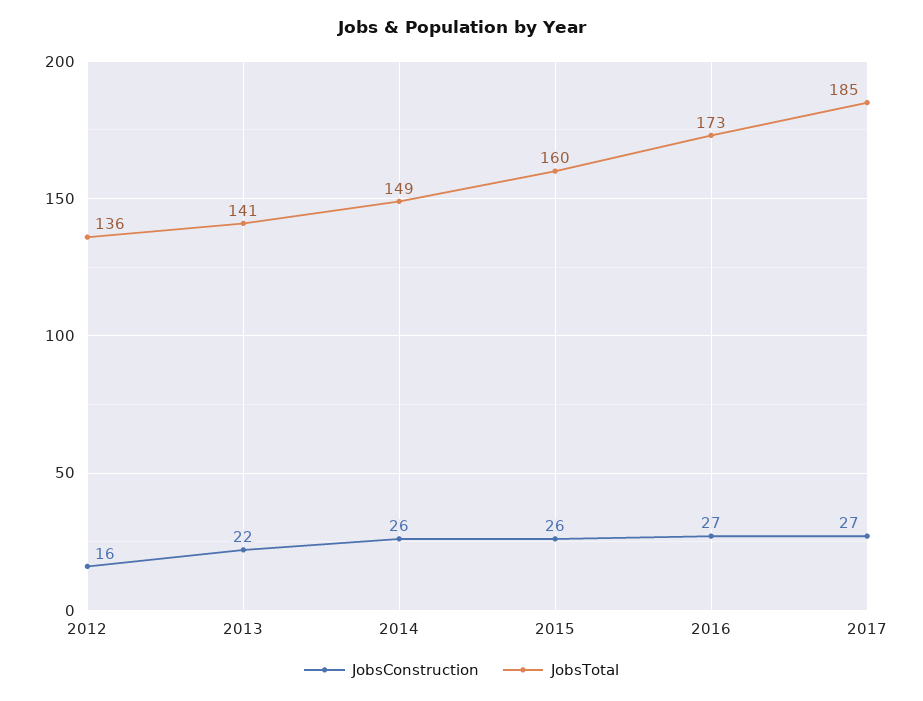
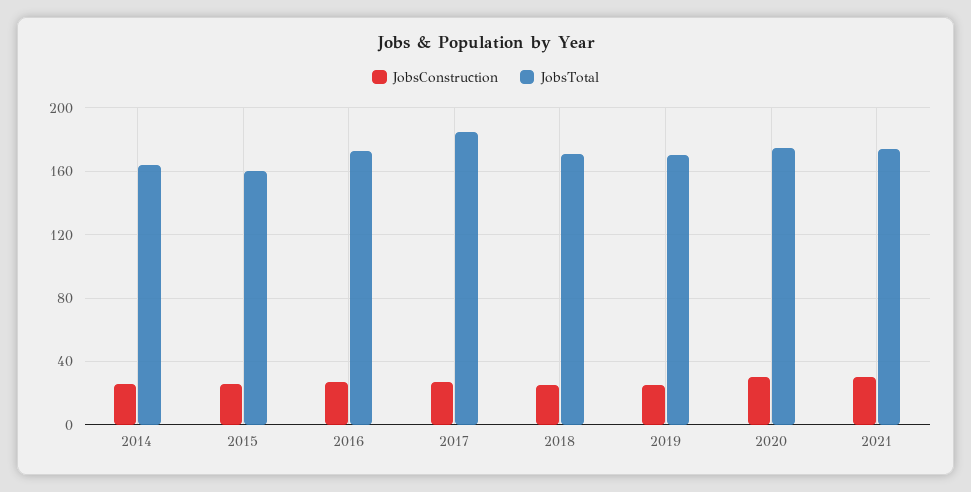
JobsConstruction, 2012: 16 -> none
JobsTotal, 2012: 136 -> none
JobsConstruction, 2013: 22 -> none
JobsTotal, 2013: 141 -> none
JobsTotal, 2014: 149 -> 165
JobsConstruction, 2018: none -> 25
JobsTotal, 2018: none -> 170
JobsConstruction, 2019: none -> 25
JobsTotal, 2019: none -> 170
JobsConstruction, 2020: none -> 30
JobsTotal, 2020: none -> 175
JobsConstruction, 2021: none -> 30
JobsTotal, 2021: none -> 175

